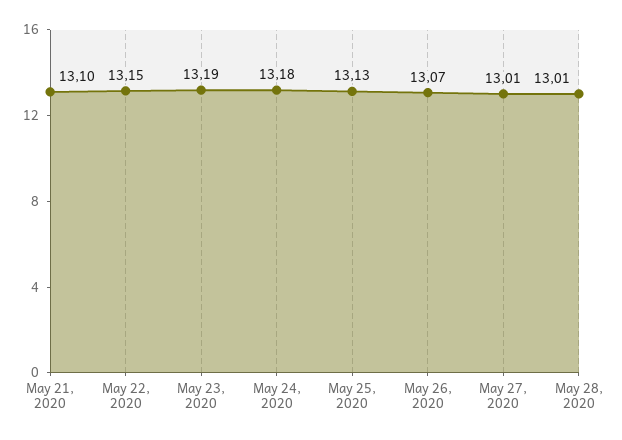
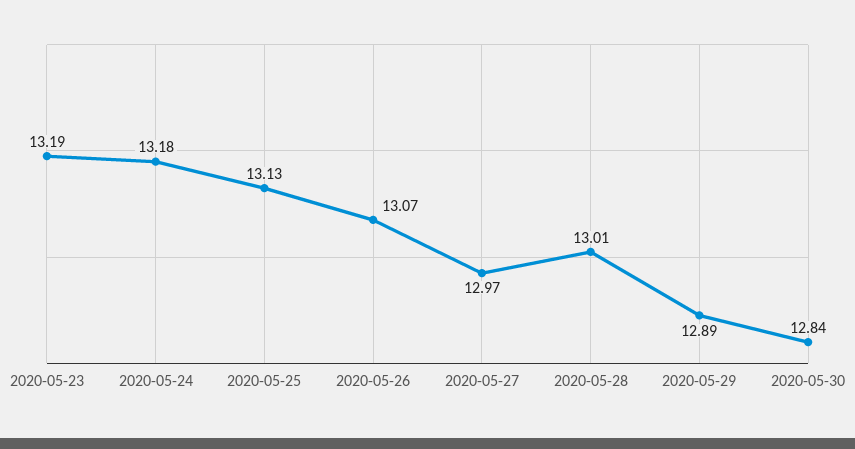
May 21, 2020: 13.1 -> none
May 22, 2020: 13.15 -> none
May 27, 2020: 13.01 -> 12.97
2020-05-29: none -> 12.89
2020-05-30: none -> 12.84

